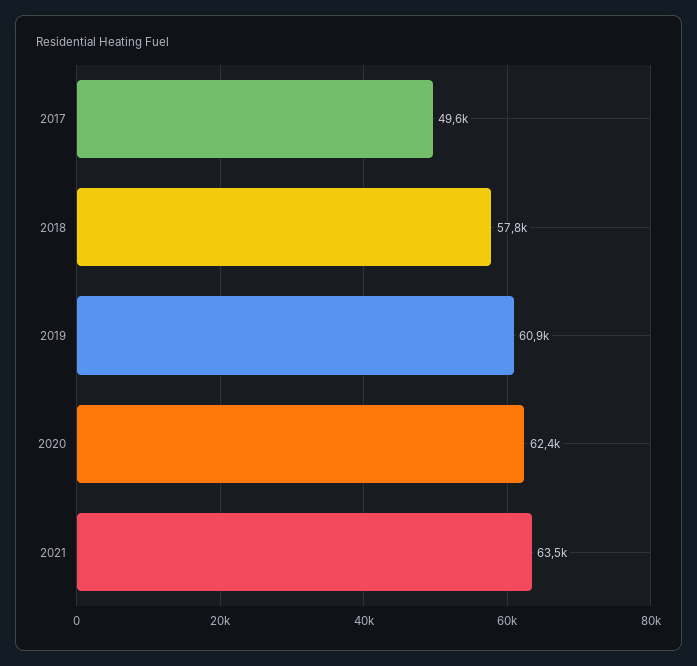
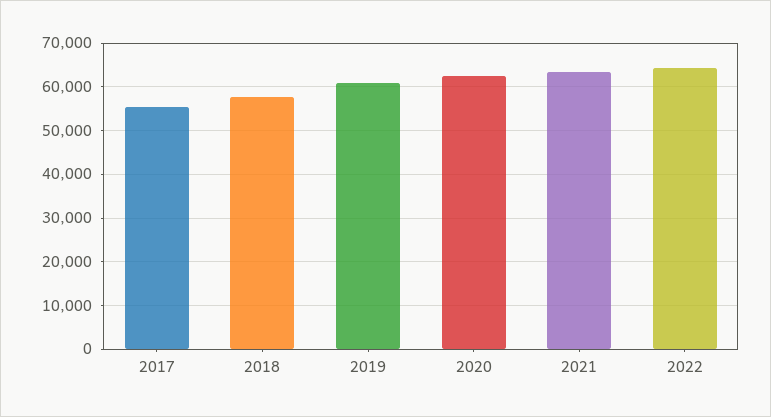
2017: 49600 -> 56000
2022: none -> 64000

